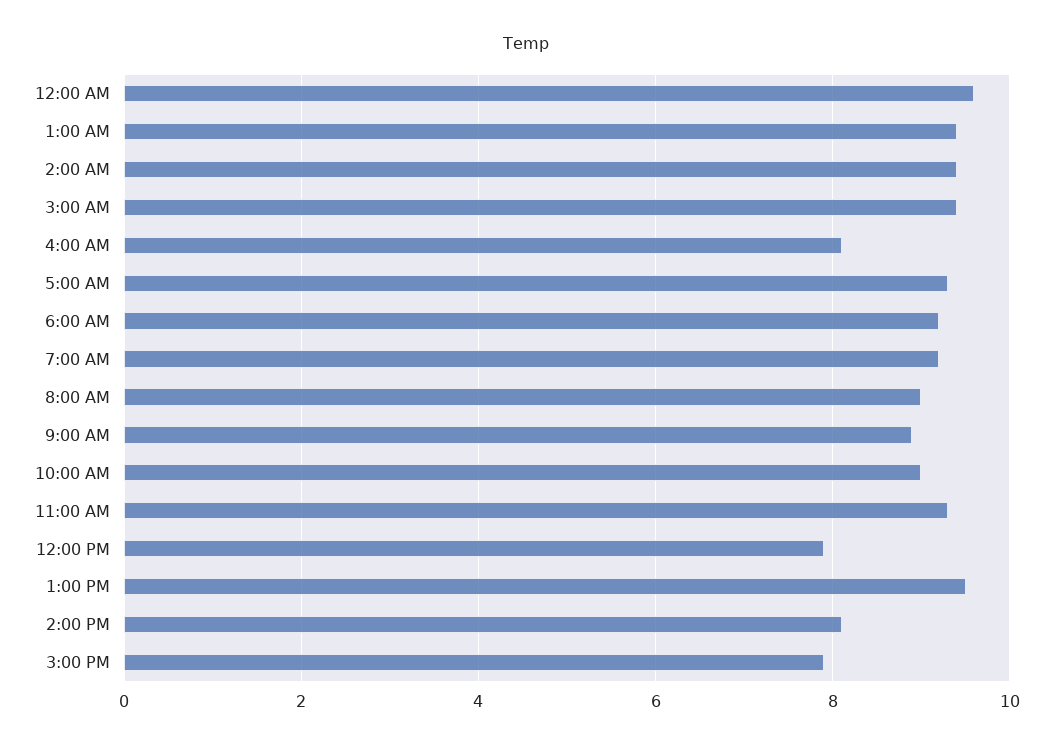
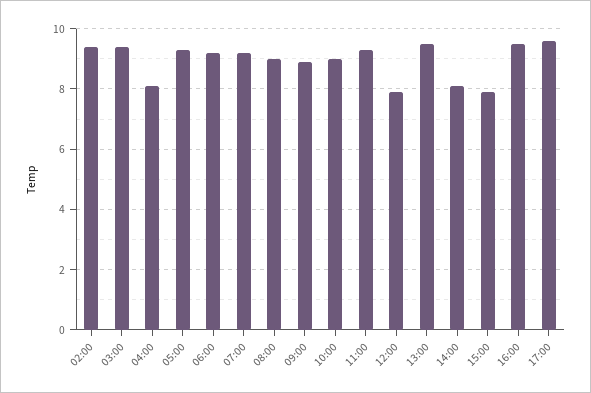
12:00 AM: 9.5 -> none
1:00 AM: 9.5 -> none
16:00: none -> 9.5
17:00: none -> 9.5

